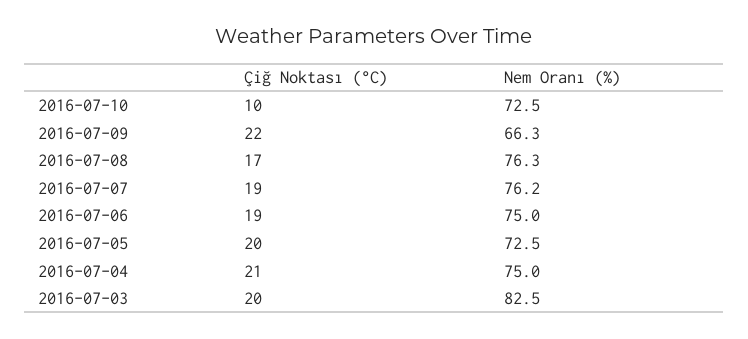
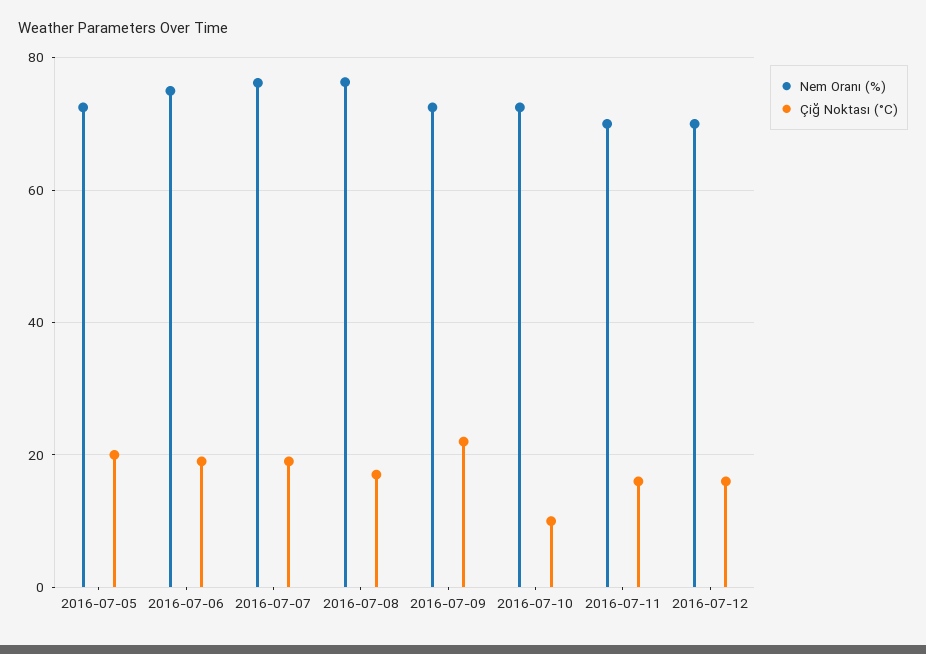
Nem Oranı (%), 2016-07-09: 66.3 -> 72
Çiğ Noktası (°C), 2016-07-04: 21 -> none
Nem Oranı (%), 2016-07-04: 75 -> none
Çiğ Noktası (°C), 2016-07-03: 20 -> none
Nem Oranı (%), 2016-07-03: 82.5 -> none
Nem Oranı (%), 2016-07-11: none -> 70
Çiğ Noktası (°C), 2016-07-11: none -> 16
Nem Oranı (%), 2016-07-12: none -> 70
Çiğ Noktası (°C), 2016-07-12: none -> 16

